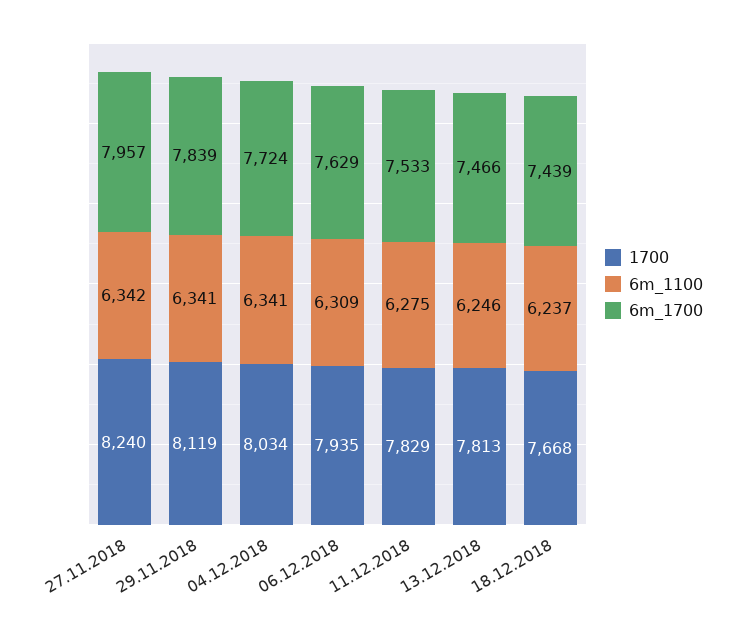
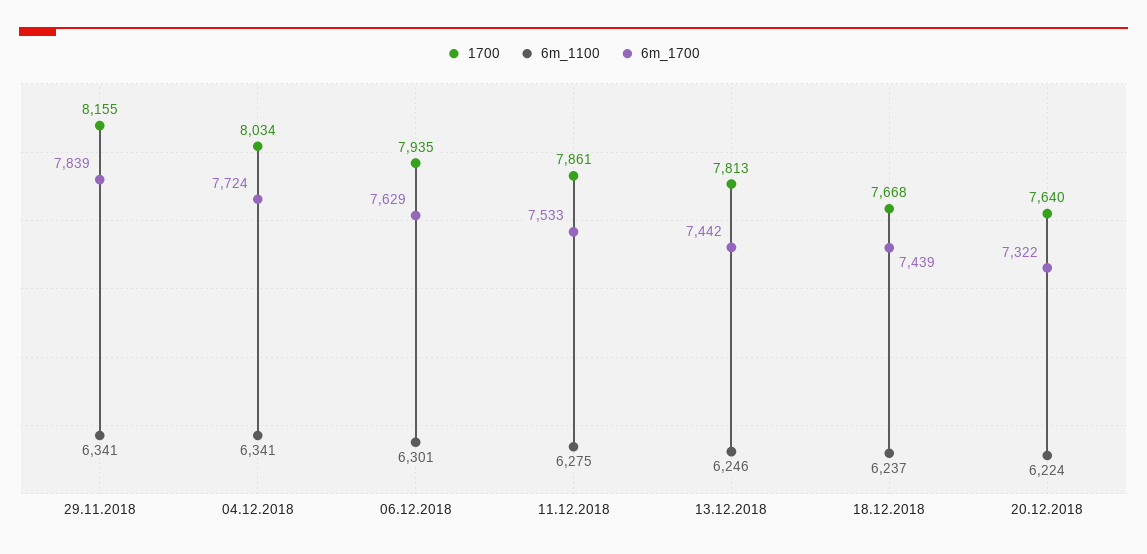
1700, 27.11.2018: 8240 -> none
6m_1100, 27.11.2018: 6342 -> none
6m_1700, 27.11.2018: 7957 -> none
1700, 29.11.2018: 8119 -> 8155
6m_1100, 06.12.2018: 6309 -> 6301
1700, 11.12.2018: 7829 -> 7861
6m_1700, 13.12.2018: 7466 -> 7442
1700, 20.12.2018: none -> 7640
6m_1100, 20.12.2018: none -> 6224
6m_1700, 20.12.2018: none -> 7322

